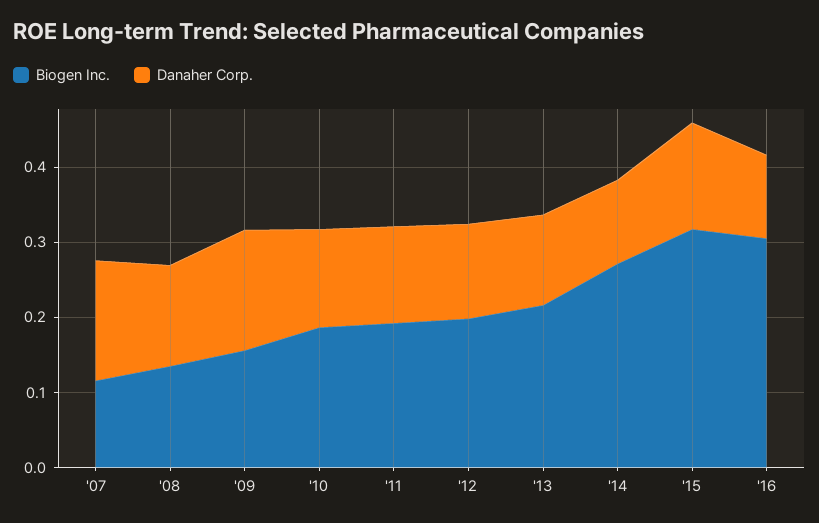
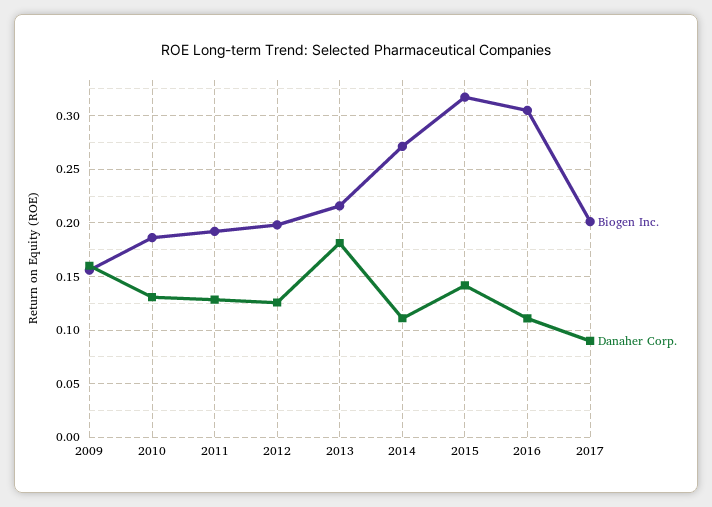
Biogen Inc., '07: 0.12 -> none
Danaher Corp., '07: 0.16 -> none
Biogen Inc., '08: 0.14 -> none
Danaher Corp., '08: 0.14 -> none
Danaher Corp., '13: 0.12 -> 0.18
Biogen Inc., 2017: none -> 0.2
Danaher Corp., 2017: none -> 0.09

